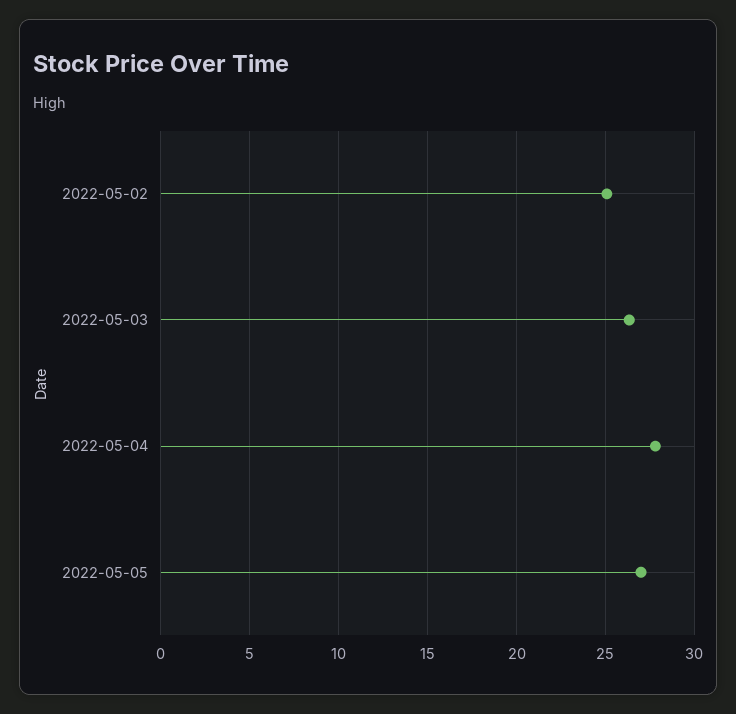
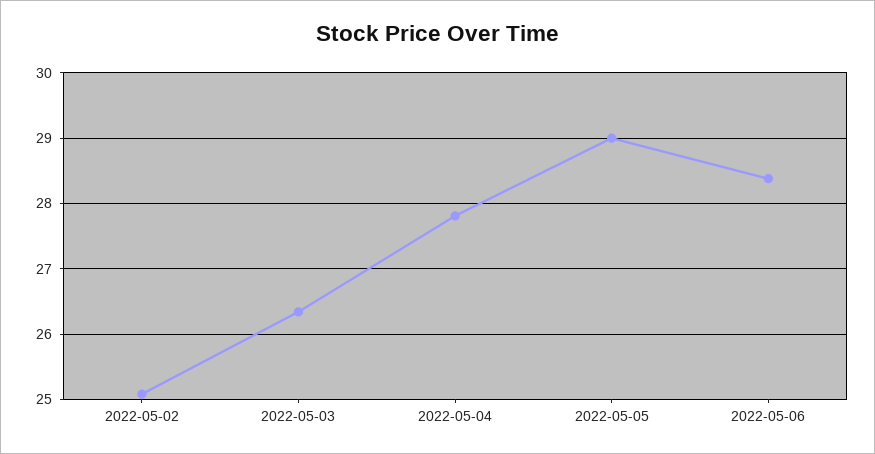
2022-05-05: 27 -> 29
2022-05-06: none -> 28.4

